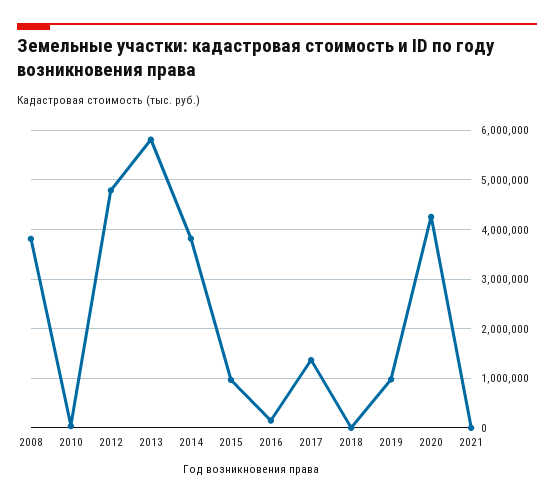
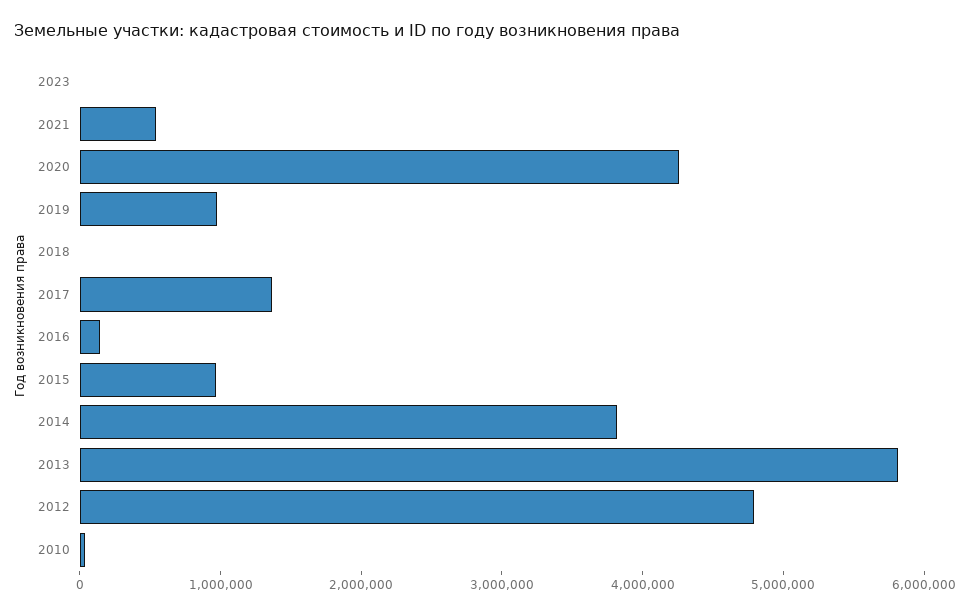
2008: 3800000 -> none
2021: 0 -> 600000
2023: none -> 0

